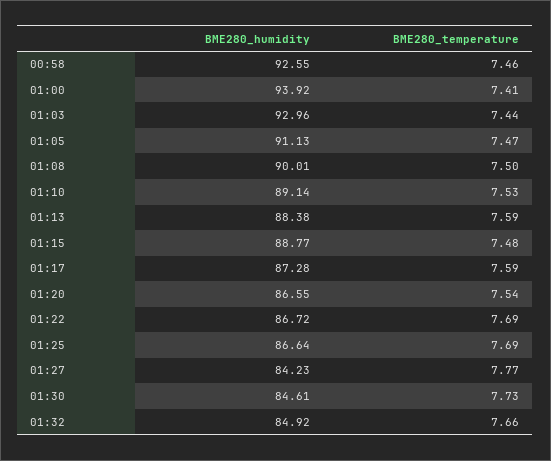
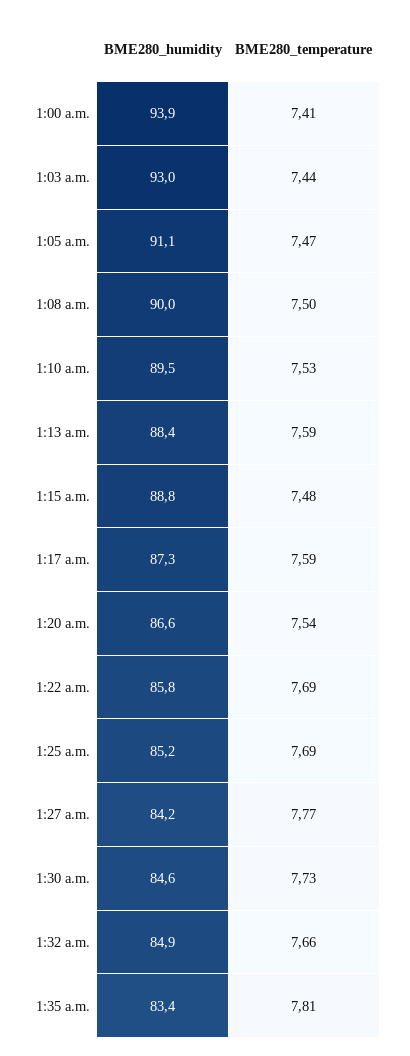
BME280_humidity, 00:58: 92.55 -> none
BME280_temperature, 00:58: 7.46 -> none
BME280_humidity, 01:10: 89.14 -> 89.5
BME280_humidity, 01:22: 86.72 -> 85.8
BME280_humidity, 01:25: 86.64 -> 85.2
BME280_humidity, 1:35 a.m.: none -> 83.4
BME280_temperature, 1:35 a.m.: none -> 7.81

